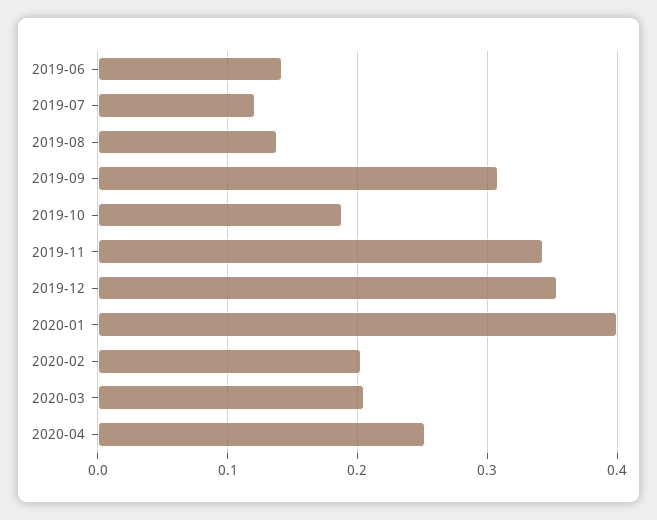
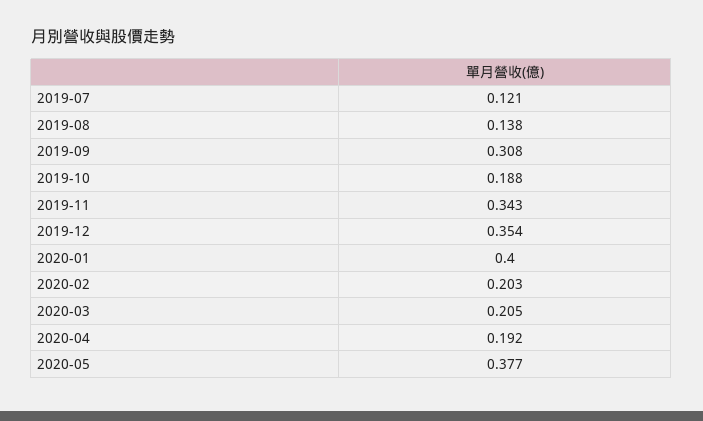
2019-06: 0.14 -> none
2020-04: 0.25 -> 0.192
2020-05: none -> 0.377

